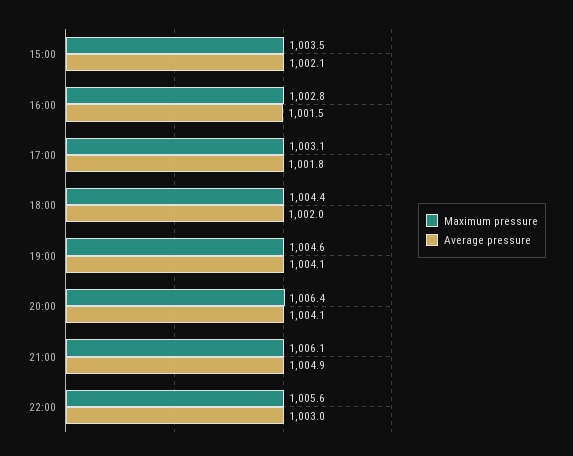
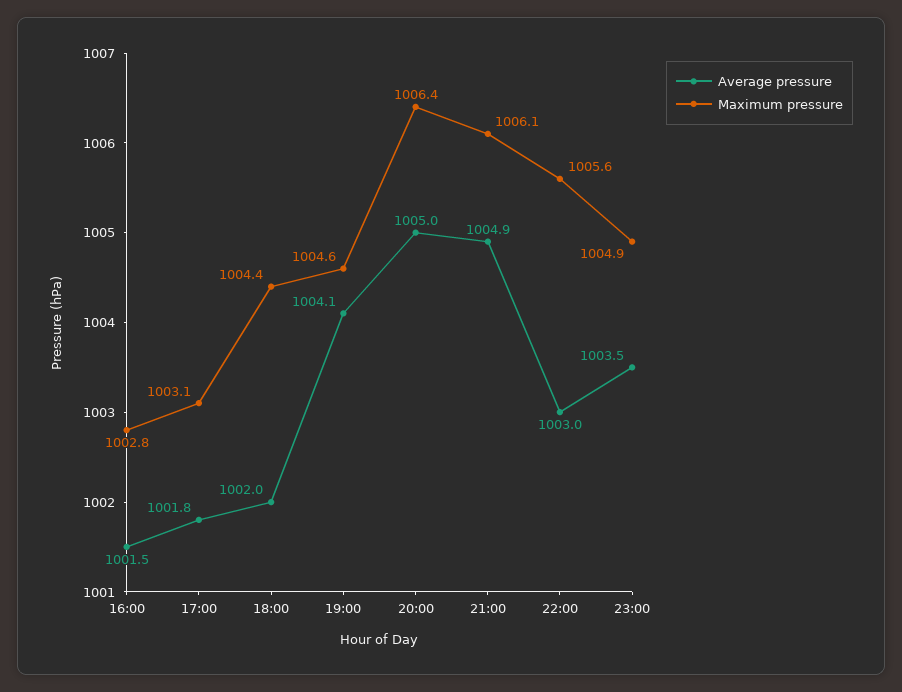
Maximum pressure, 15:00: 1003.5 -> none
Average pressure, 15:00: 1002.1 -> none
Average pressure, 20:00: 1004.1 -> 1005
Average pressure, 23:00: none -> 1003.5
Maximum pressure, 23:00: none -> 1004.9

